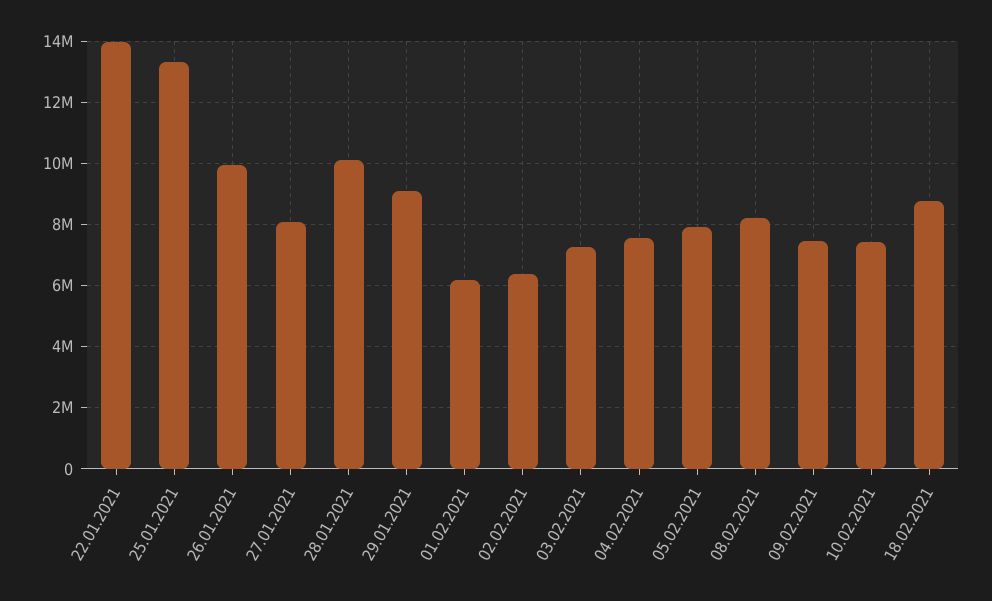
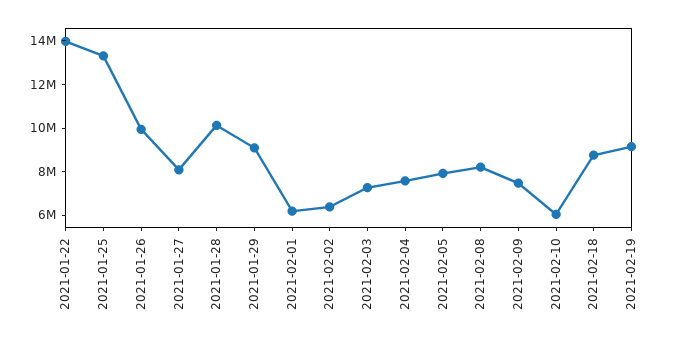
10.02.2021: 7400000 -> 6000000
2021-02-19: none -> 9000000

